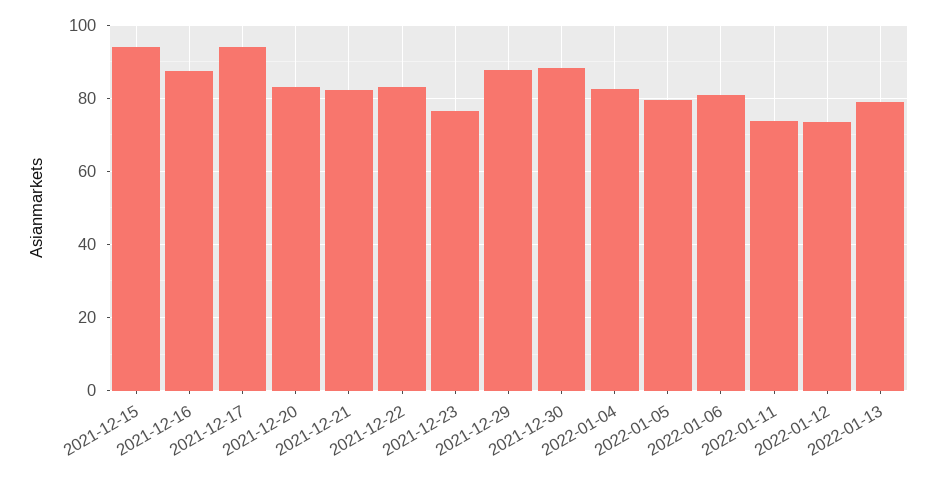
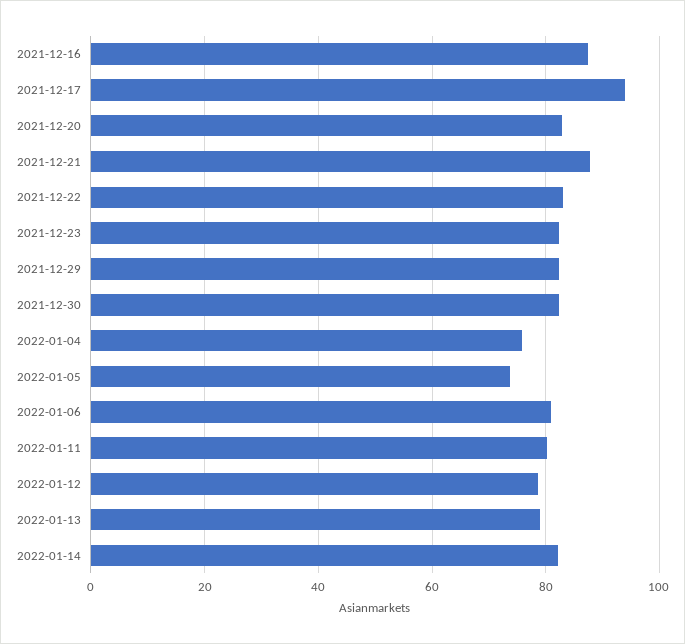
2021-12-15: 94 -> none
2021-12-21: 82 -> 88
2021-12-23: 76 -> 82
2021-12-29: 88 -> 82
2021-12-30: 88 -> 82
2022-01-04: 82 -> 76
2022-01-05: 80 -> 74
2022-01-11: 74 -> 80
2022-01-12: 74 -> 78
2022-01-14: none -> 82

